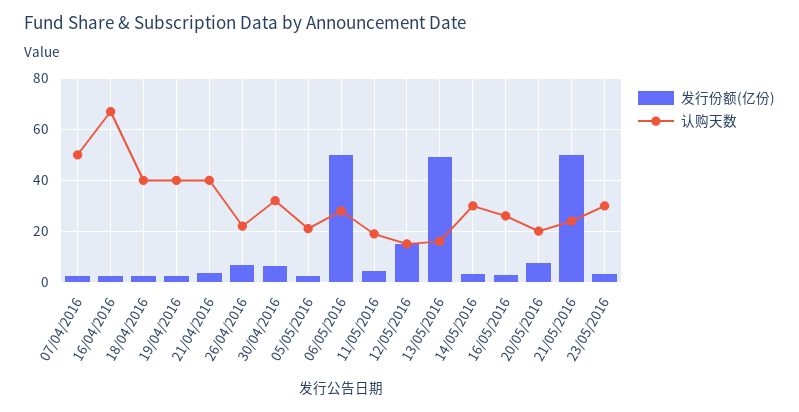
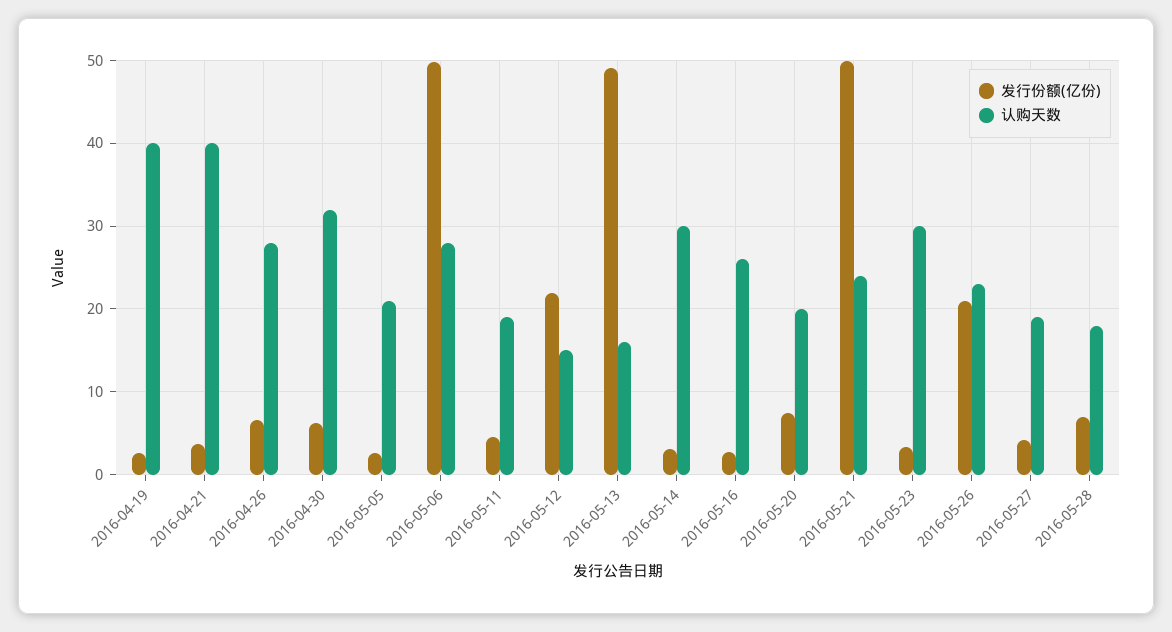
发行份额(亿份), 07/04/2016: 2.5 -> none
认购天数, 07/04/2016: 50 -> none
发行份额(亿份), 16/04/2016: 2.5 -> none
认购天数, 16/04/2016: 67.5 -> none
发行份额(亿份), 18/04/2016: 2.5 -> none
认购天数, 18/04/2016: 40 -> none
认购天数, 26/04/2016: 22.5 -> 28
发行份额(亿份), 12/05/2016: 15 -> 22
发行份额(亿份), 2016-05-26: none -> 21
认购天数, 2016-05-26: none -> 23
发行份额(亿份), 2016-05-27: none -> 4
认购天数, 2016-05-27: none -> 19
发行份额(亿份), 2016-05-28: none -> 7
认购天数, 2016-05-28: none -> 18

